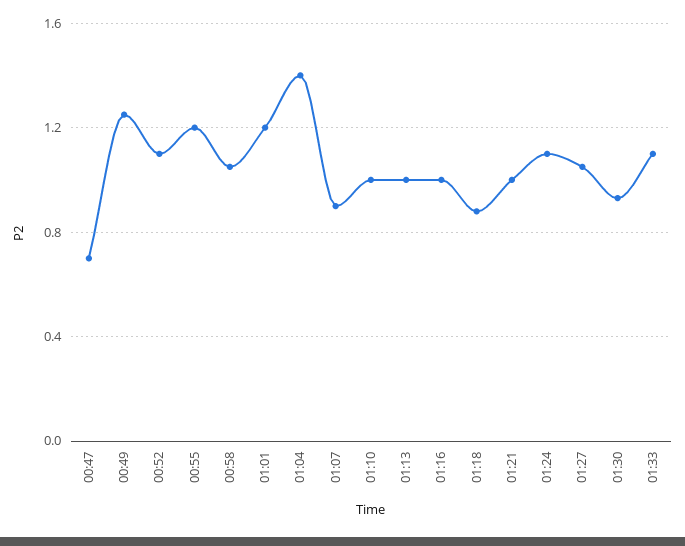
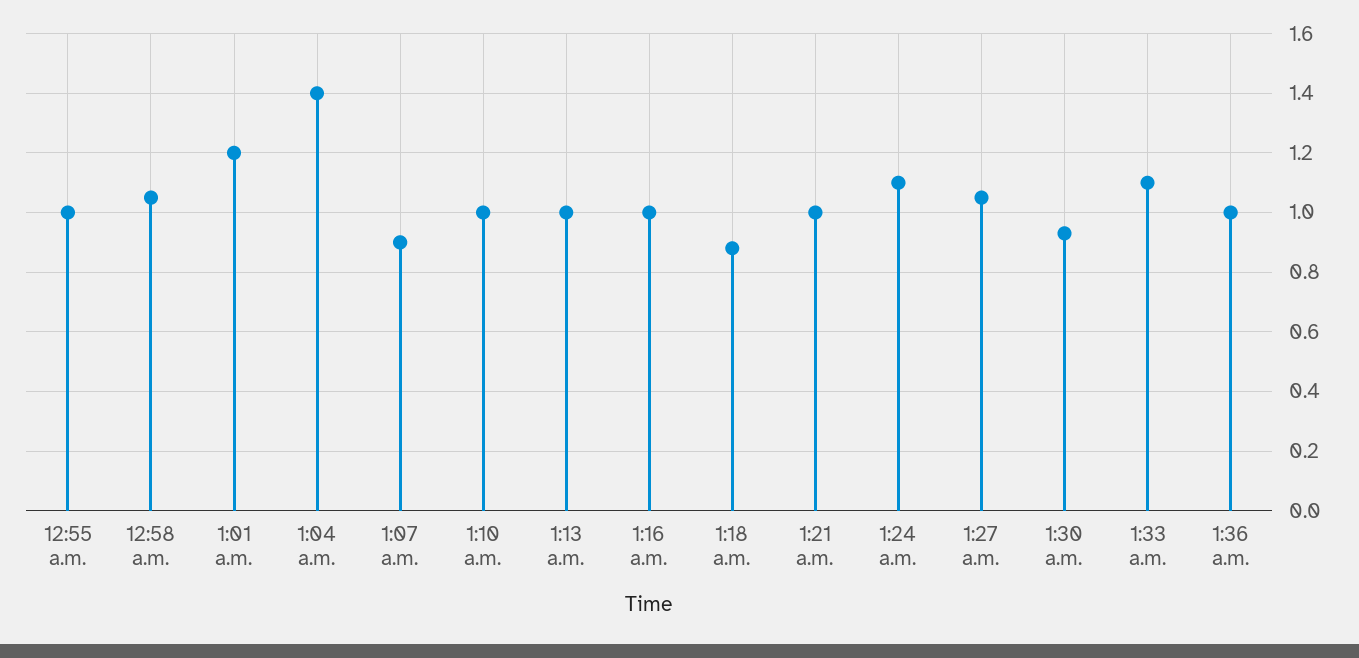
00:47: 0.7 -> none
00:49: 1.25 -> none
00:52: 1.1 -> none
00:55: 1.2 -> 1
1:36 a.m.: none -> 1

